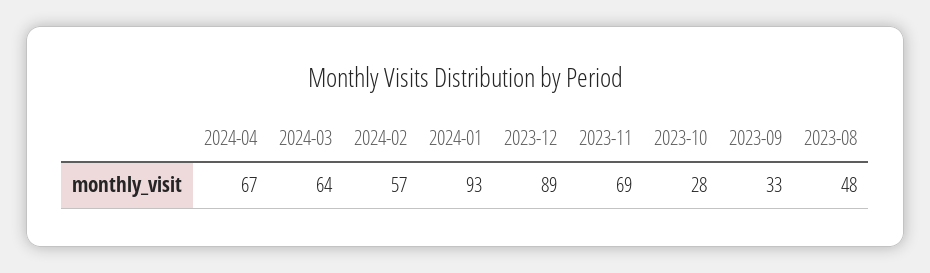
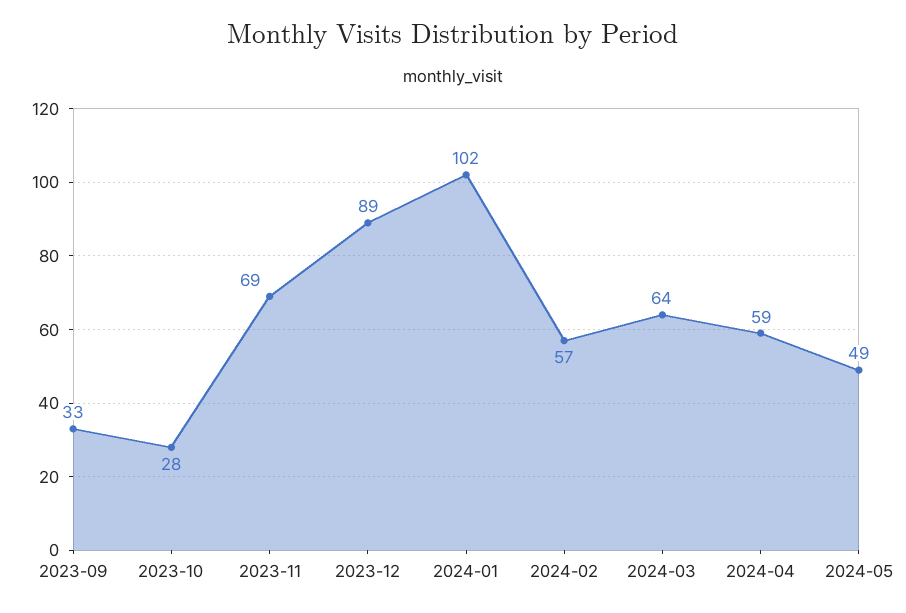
2024-04: 67 -> 59
2024-01: 93 -> 102
2023-08: 48 -> none
2024-05: none -> 49

